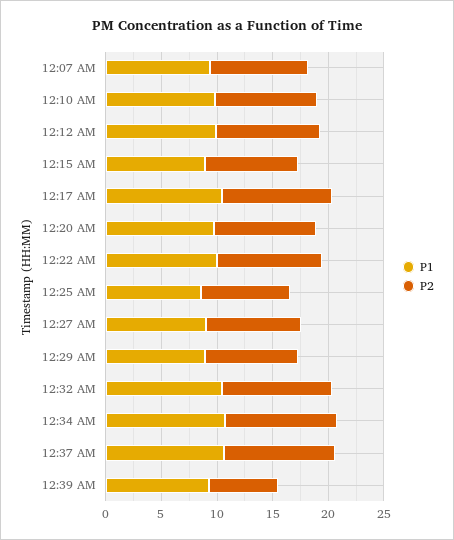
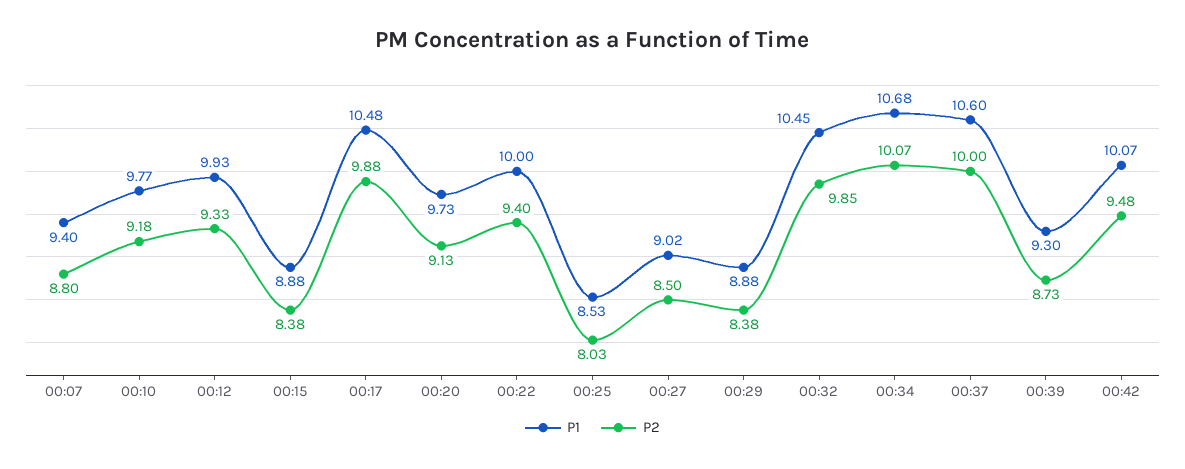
P2, 12:39 AM: 6 -> 8.73
P1, 00:42: none -> 10.07
P2, 00:42: none -> 9.48

